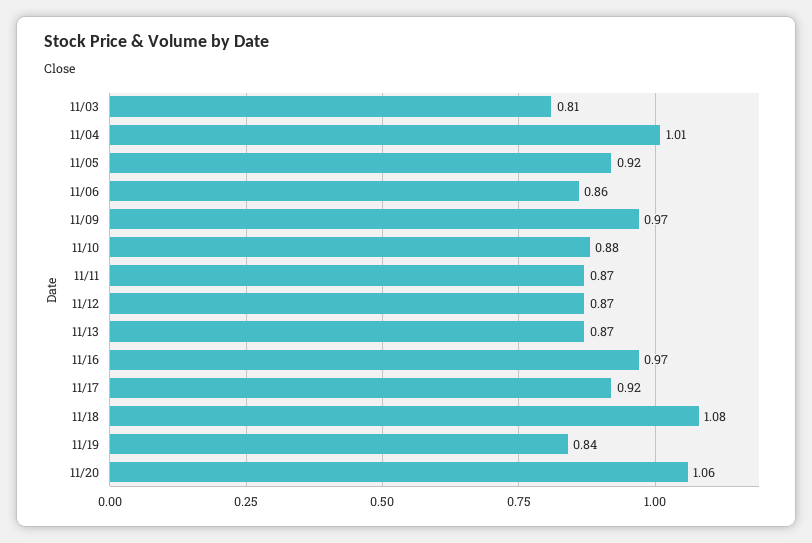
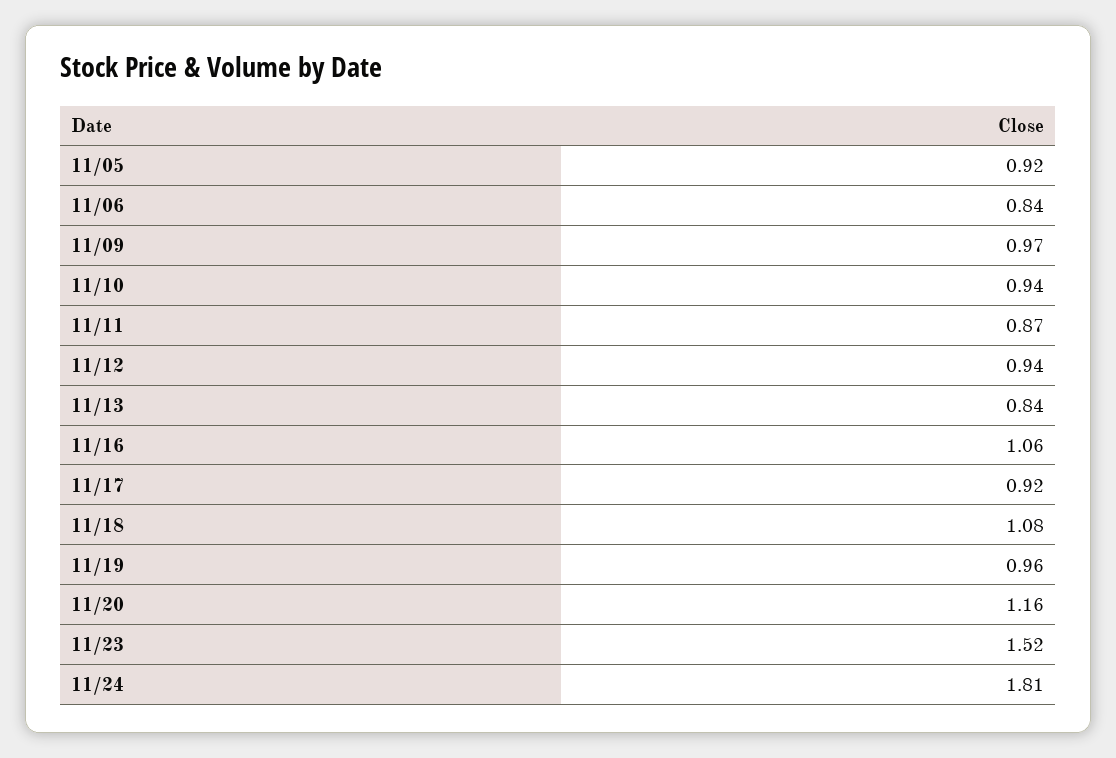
11/03: 0.81 -> none
11/04: 1.01 -> none
11/06: 0.86 -> 0.84
11/10: 0.88 -> 0.94
11/12: 0.87 -> 0.94
11/13: 0.87 -> 0.84
11/16: 0.97 -> 1.06
11/19: 0.84 -> 0.96
11/20: 1.06 -> 1.16
11/23: none -> 1.52
11/24: none -> 1.81

